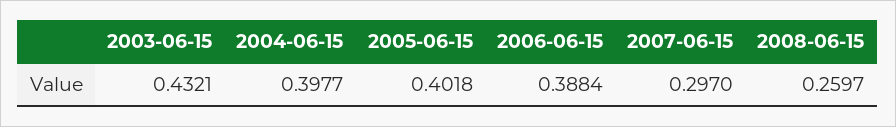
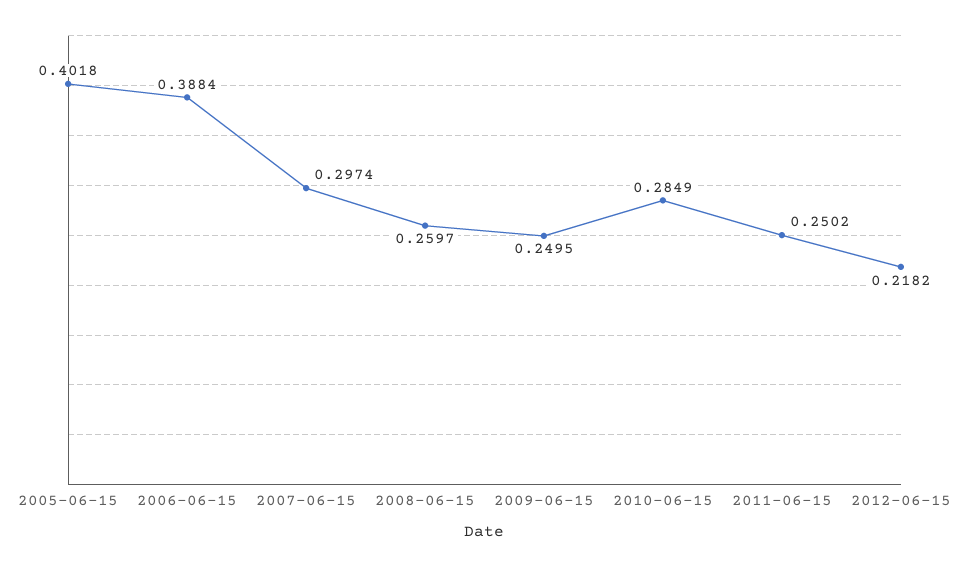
2003-06-15: 0.4321 -> none
2004-06-15: 0.3977 -> none
2007-06-15: 0.297 -> 0.2974
2009-06-15: none -> 0.2495
2010-06-15: none -> 0.2849
2011-06-15: none -> 0.2502
2012-06-15: none -> 0.2182

